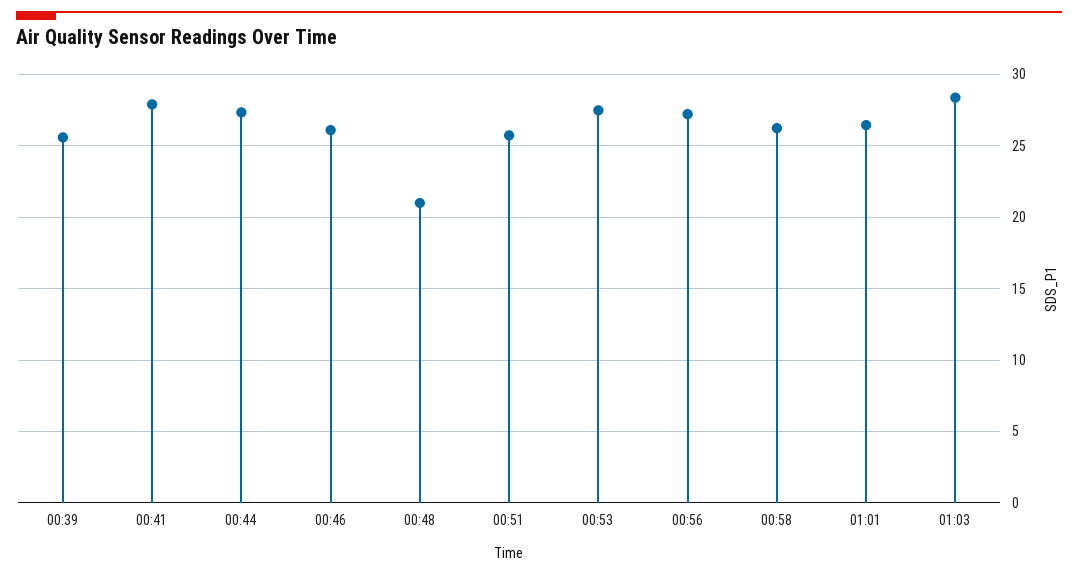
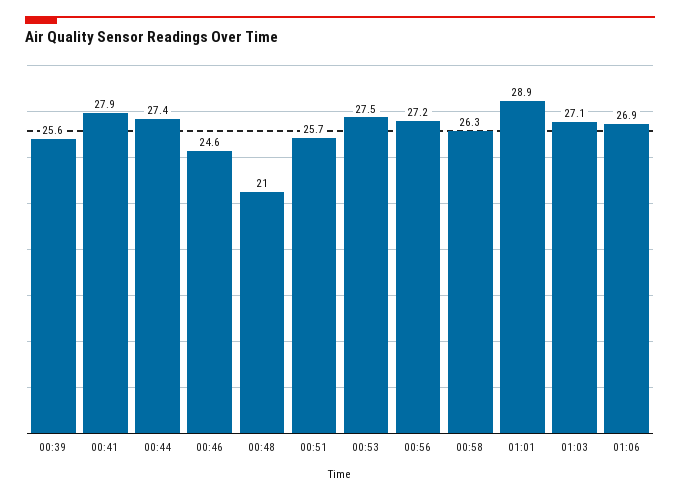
00:46: 26 -> 24.6
01:01: 26.5 -> 28.9
01:03: 28.5 -> 27.1
01:06: none -> 26.9

